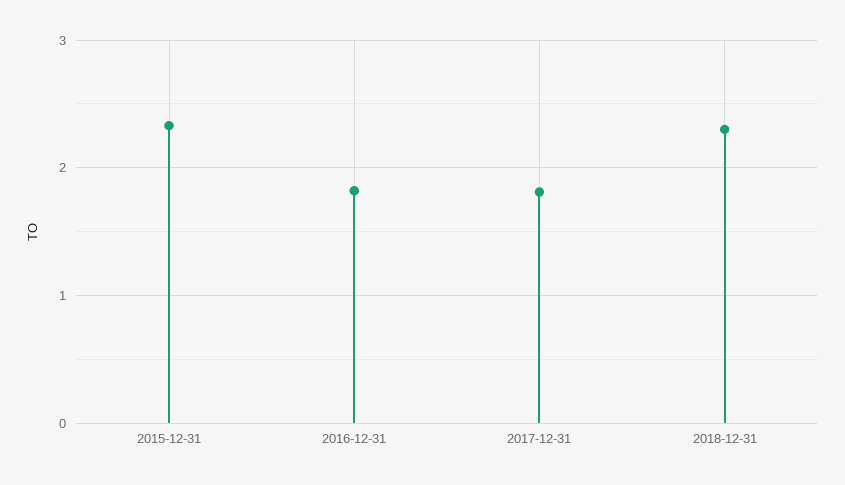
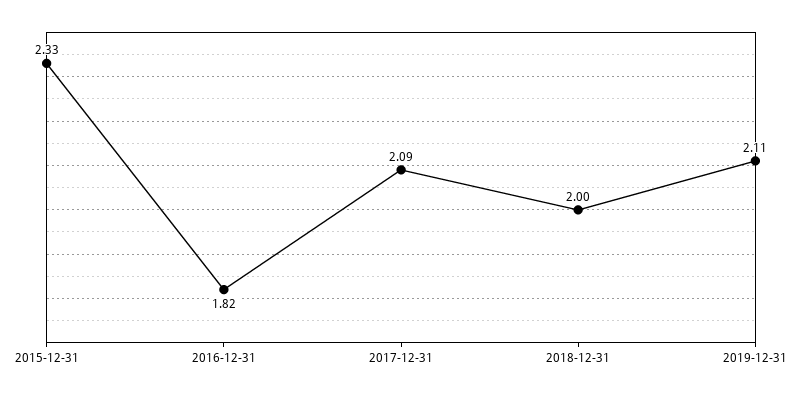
2017-12-31: 1.8 -> 2.09
2018-12-31: 2.3 -> 2
2019-12-31: none -> 2.11

